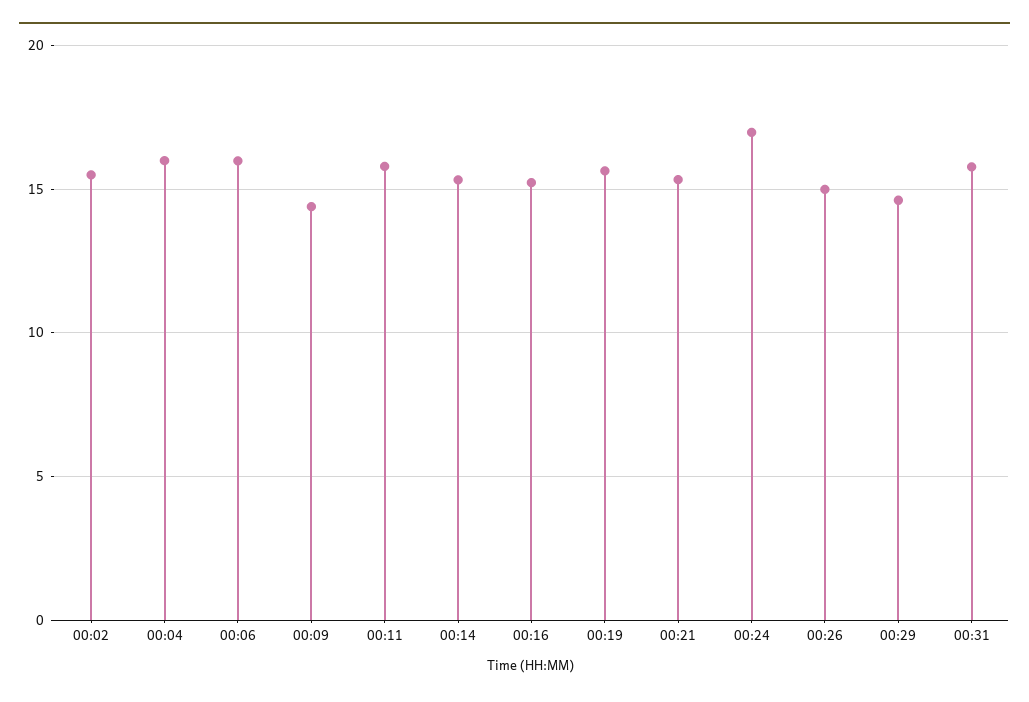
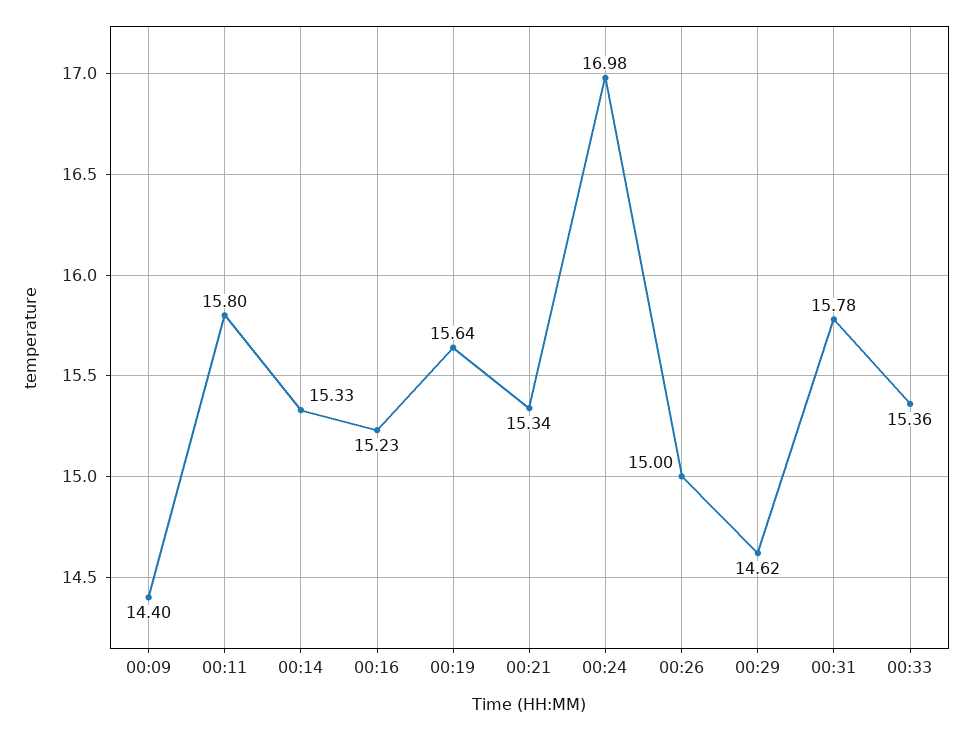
00:02: 15.5 -> none
00:04: 16 -> none
00:06: 16 -> none
00:33: none -> 15.36

